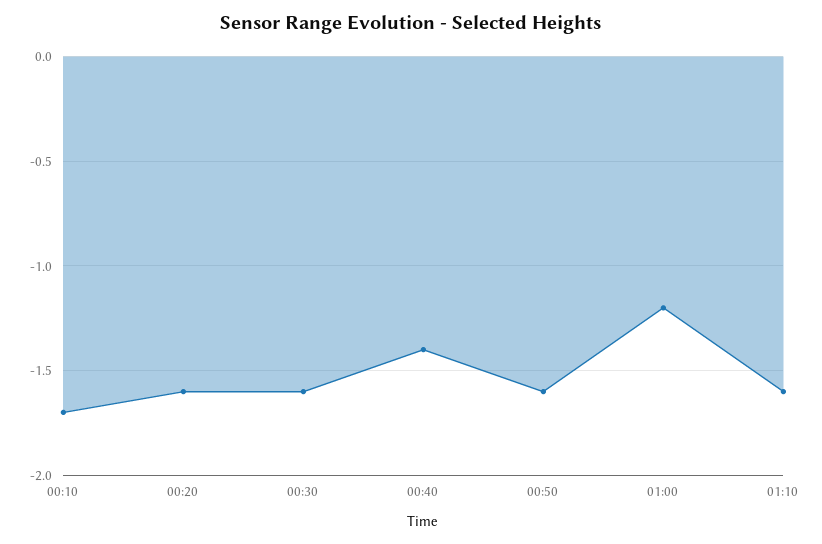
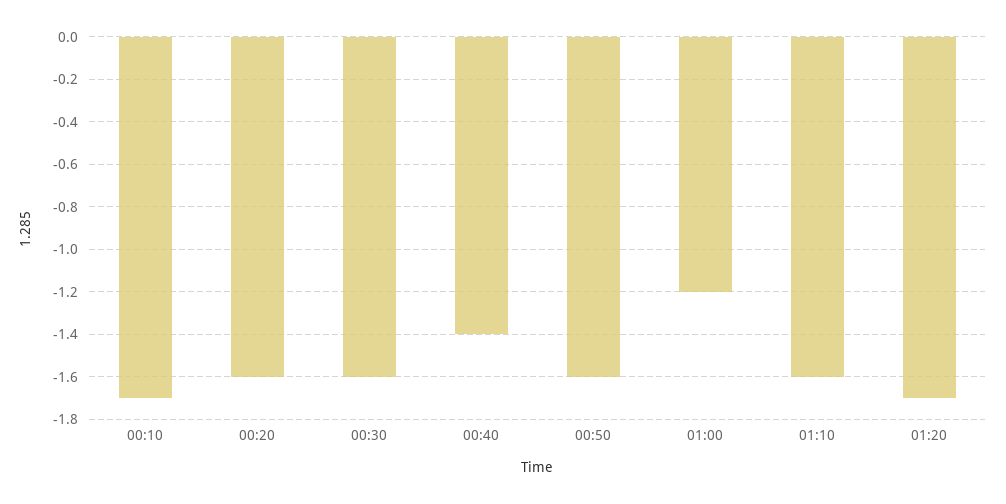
01:20: none -> -1.7

